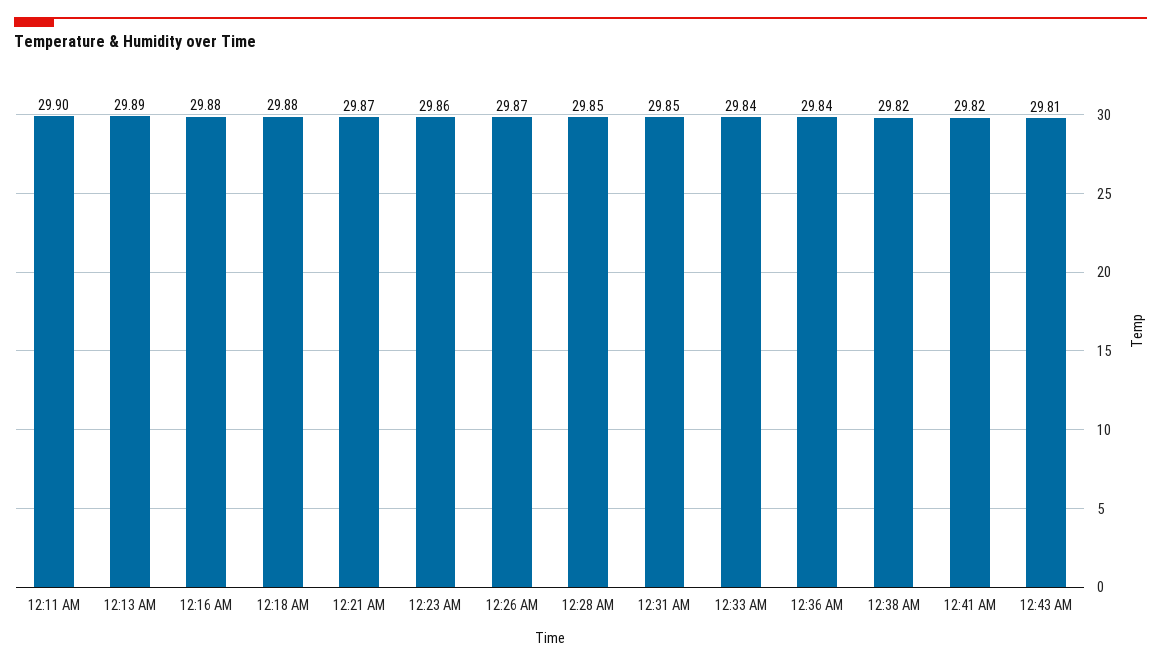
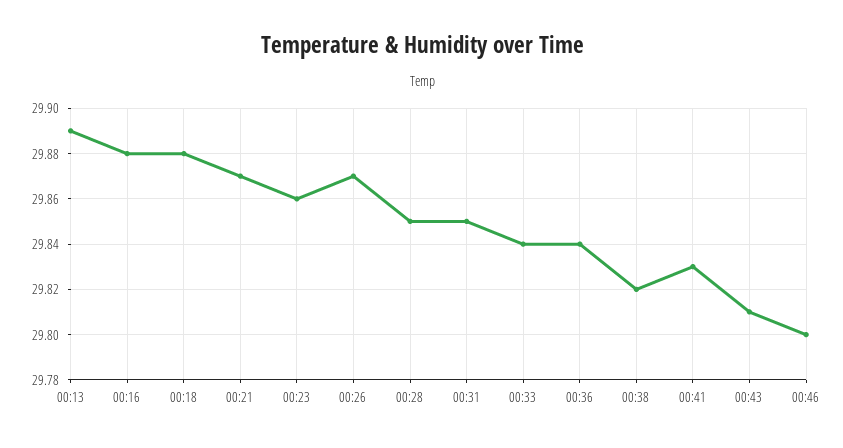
12:11 AM: 29.9 -> none
12:41 AM: 29.82 -> 29.83
00:46: none -> 29.8

